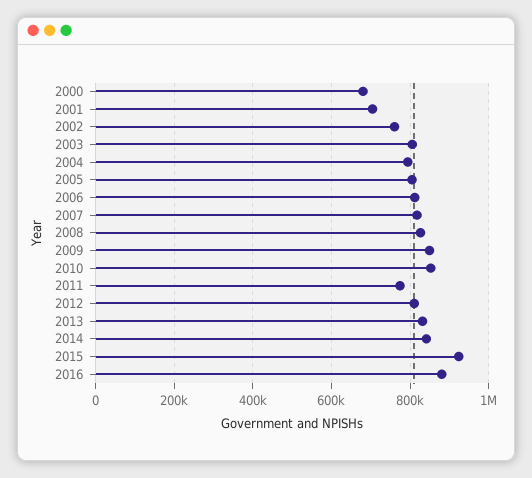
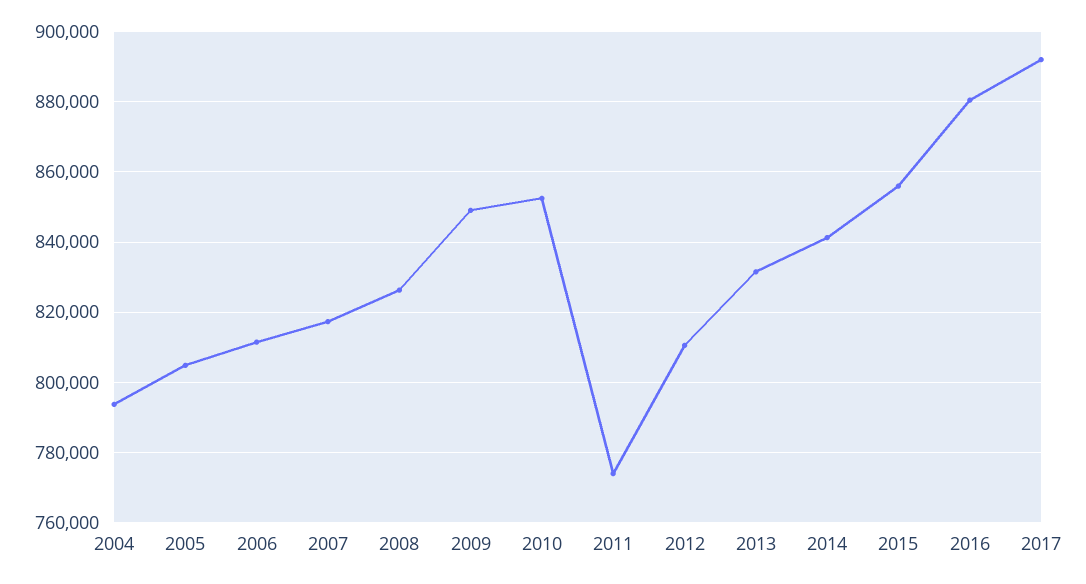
2000: 680000 -> none
2001: 700000 -> none
2002: 760000 -> none
2003: 800000 -> none
2015: 920000 -> 856000
2017: none -> 892000

